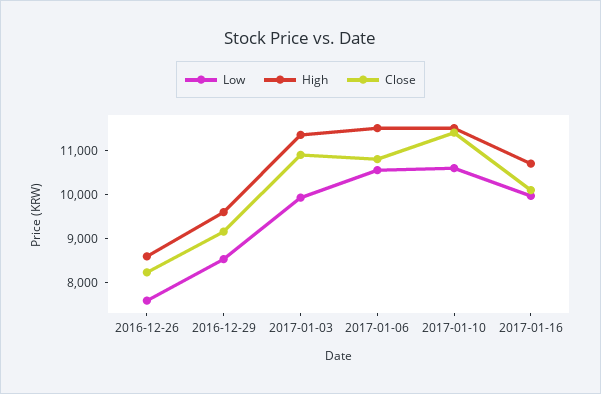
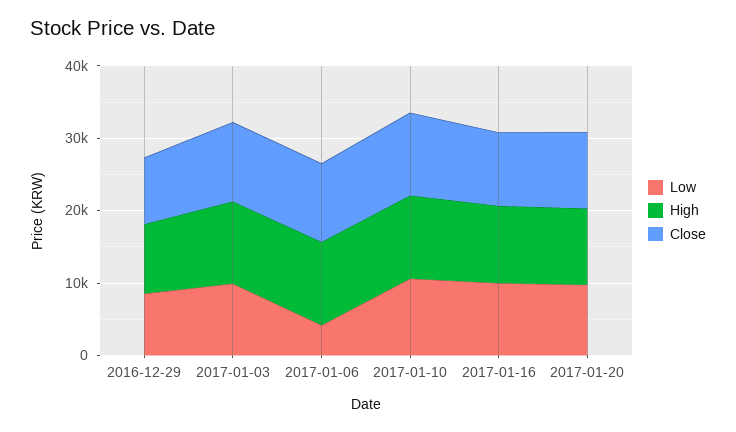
Low, 2016-12-26: 7600 -> none
High, 2016-12-26: 8600 -> none
Close, 2016-12-26: 8200 -> none
Low, 2017-01-06: 10600 -> 4000
Low, 2017-01-20: none -> 10000
High, 2017-01-20: none -> 10000
Close, 2017-01-20: none -> 10000

